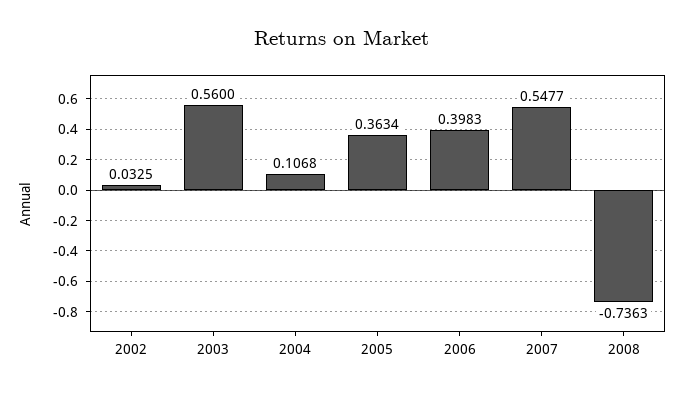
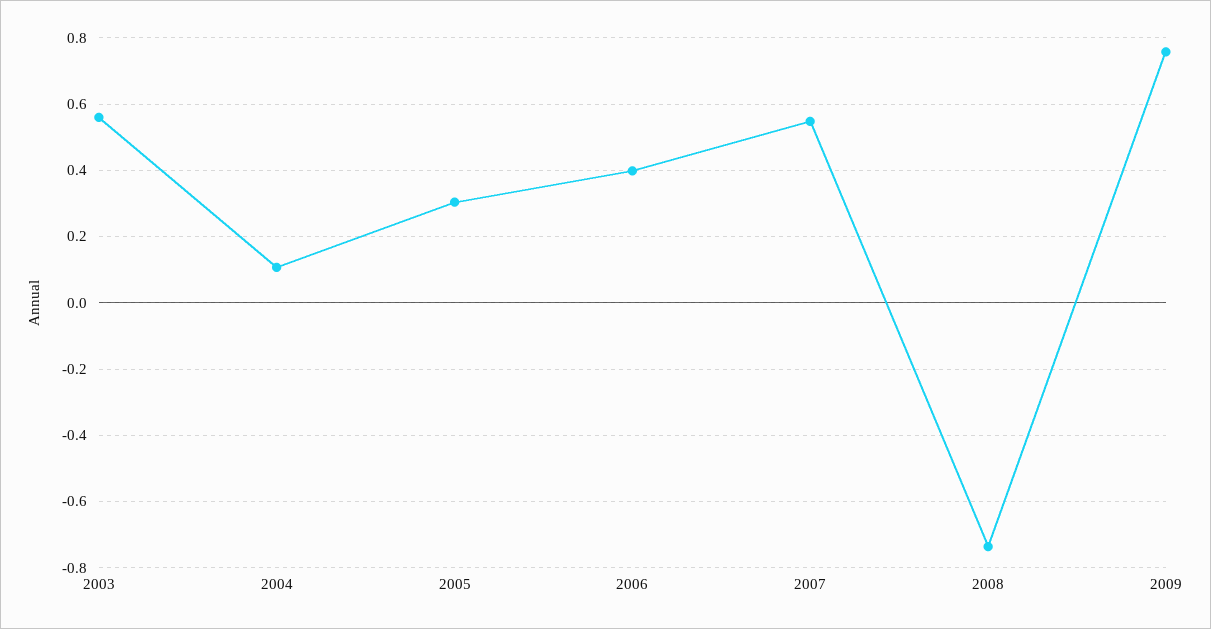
2002: 0.0325 -> none
2005: 0.3634 -> 0.3
2009: none -> 0.76

